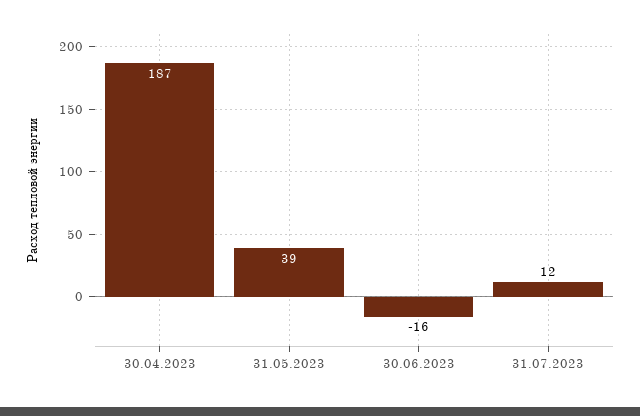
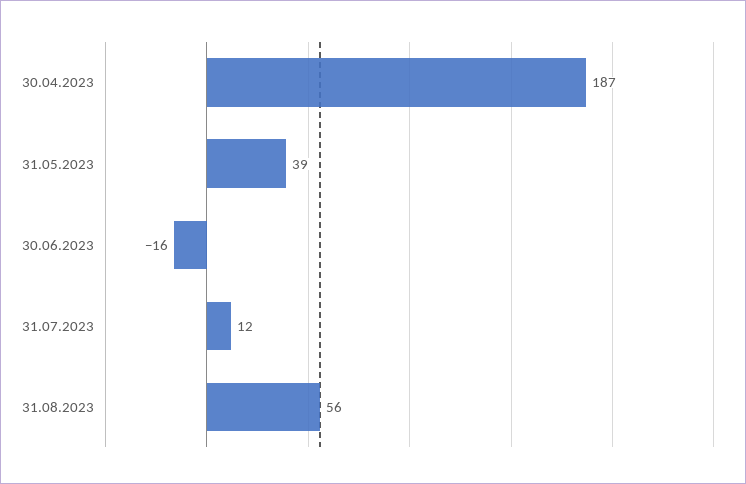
31.08.2023: none -> 56

